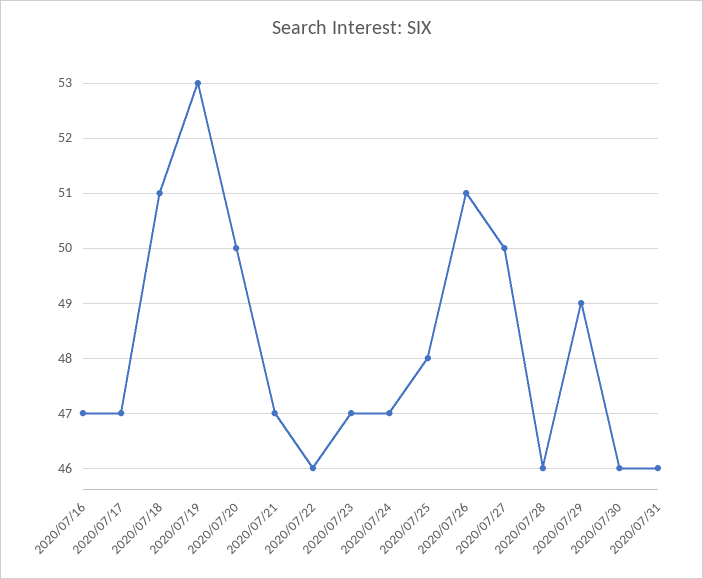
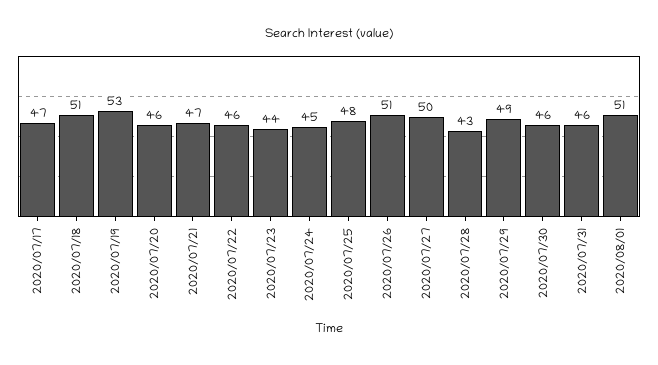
2020/07/16: 47 -> none
2020/07/20: 50 -> 46
2020/07/23: 47 -> 44
2020/07/24: 47 -> 45
2020/07/28: 46 -> 43
2020/08/01: none -> 51

